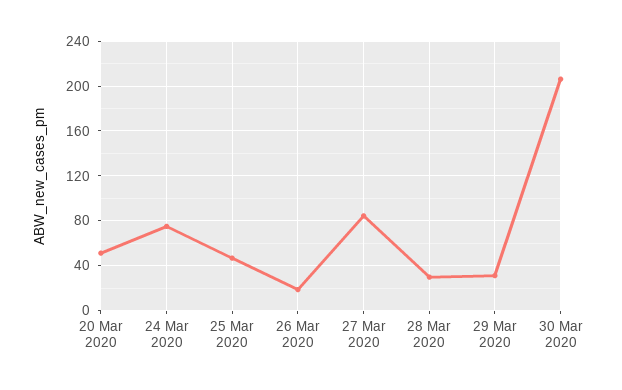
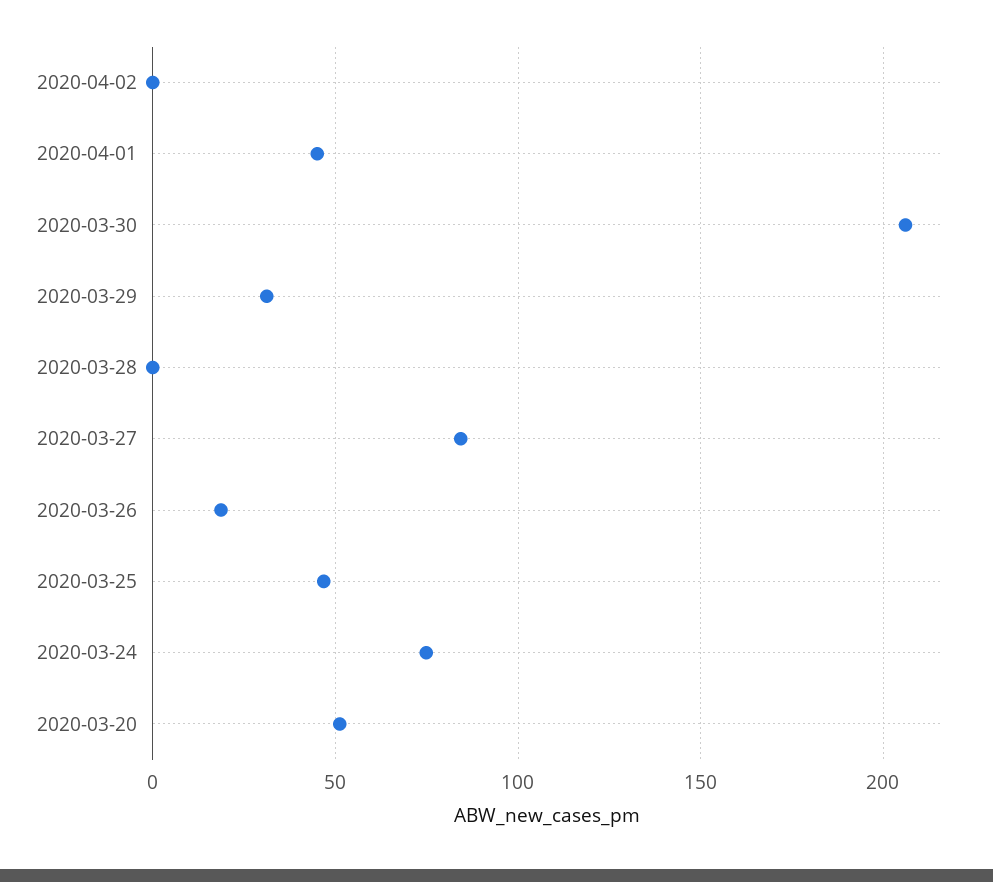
28 Mar 2020: 30 -> 0
2020-04-02: none -> 0
2020-04-01: none -> 45

